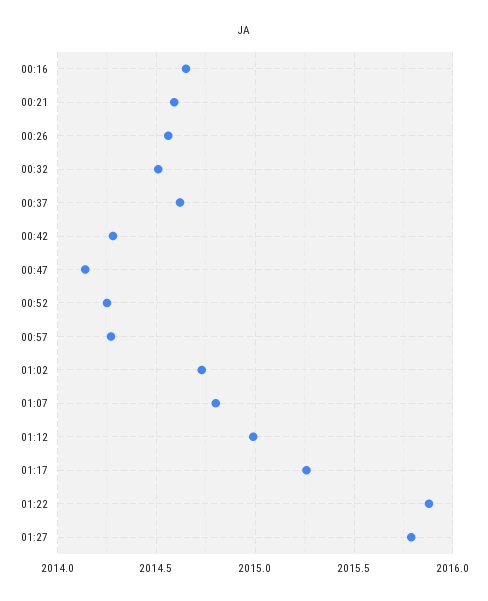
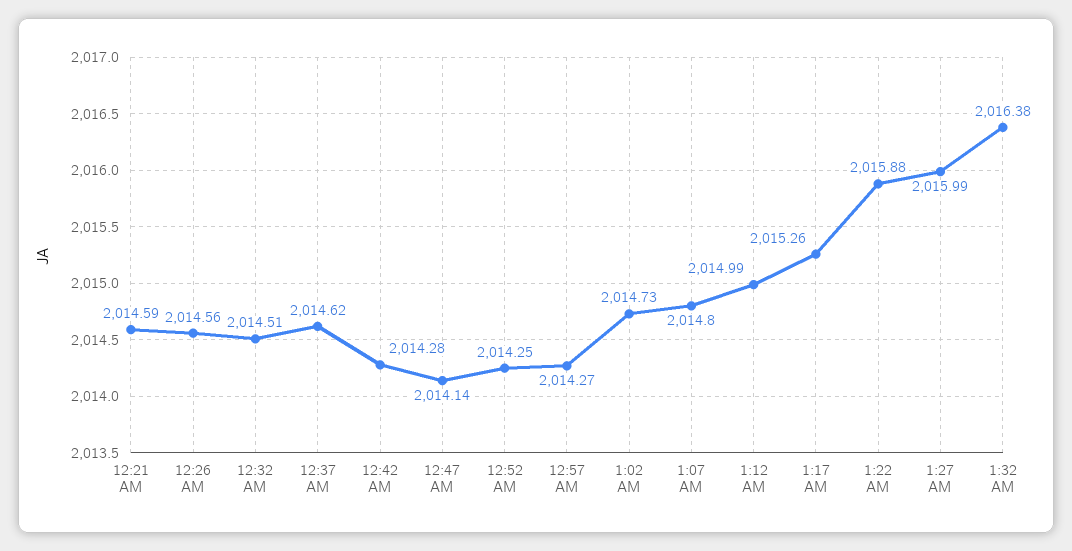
00:16: 2014.65 -> none
01:27: 2015.8 -> 2015.99
1:32 AM: none -> 2016.38

